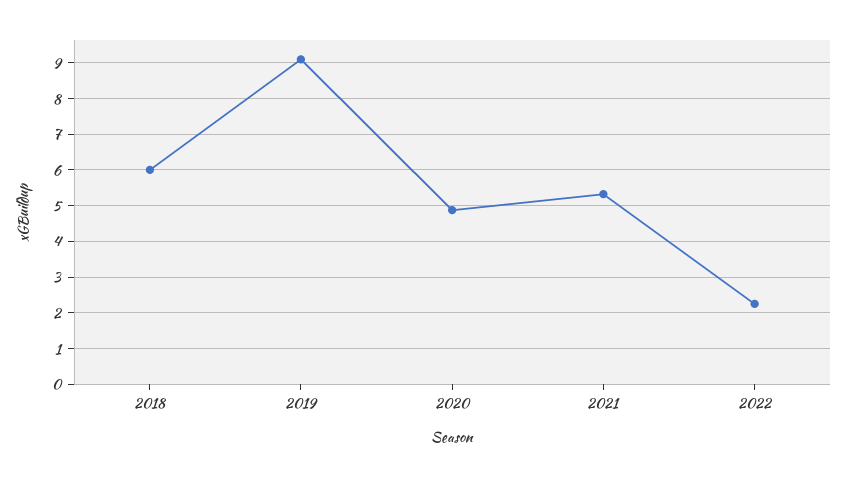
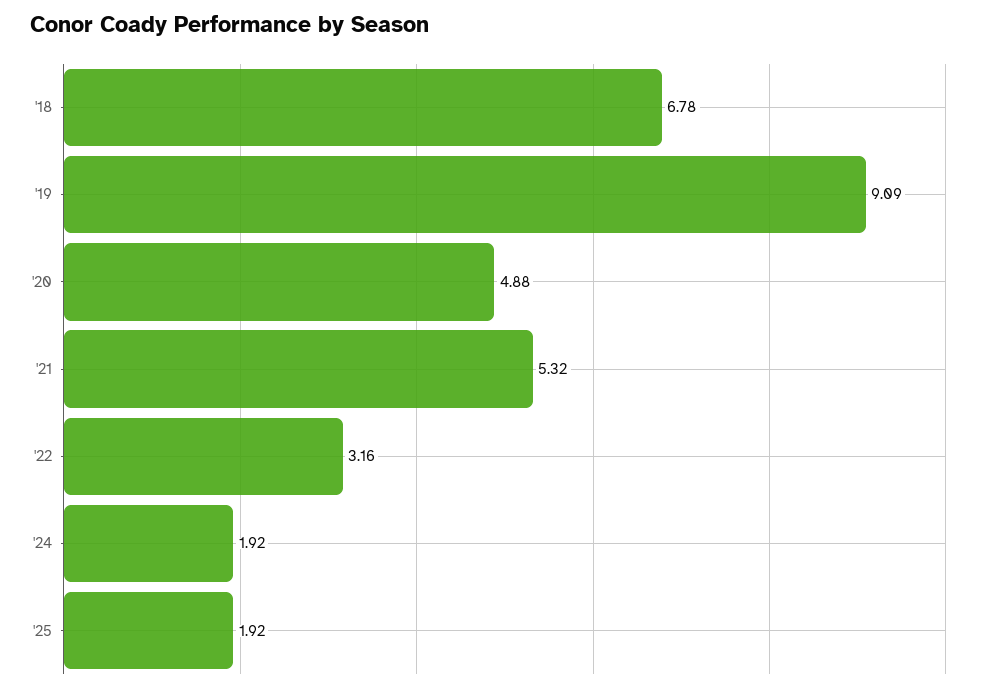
2018: 6 -> 6.78
2022: 2.2 -> 3.16
'24: none -> 1.92
'25: none -> 1.92

